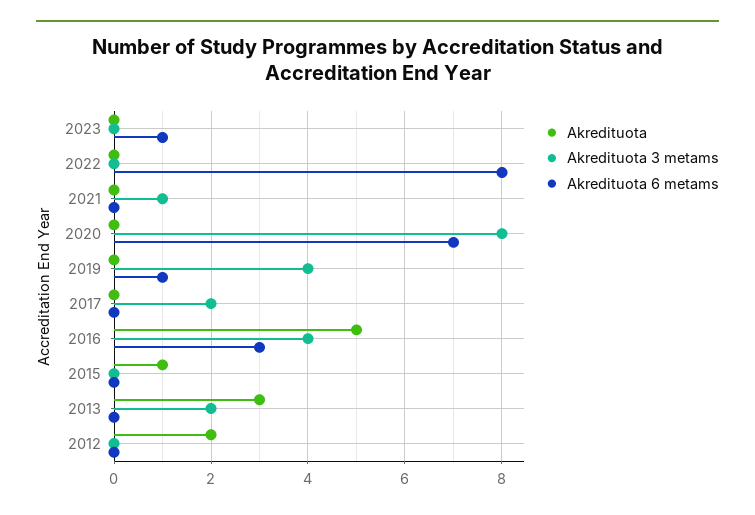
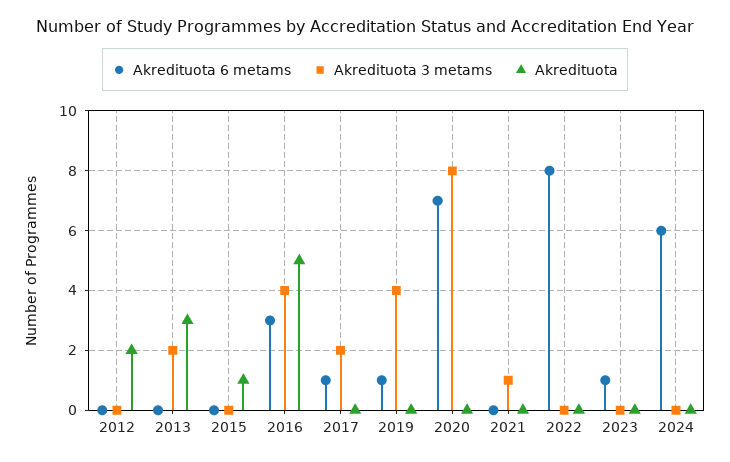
Akredituota 6 metams, 2017: 0 -> 1
Akredituota 6 metams, 2024: none -> 6
Akredituota 3 metams, 2024: none -> 0
Akredituota, 2024: none -> 0

